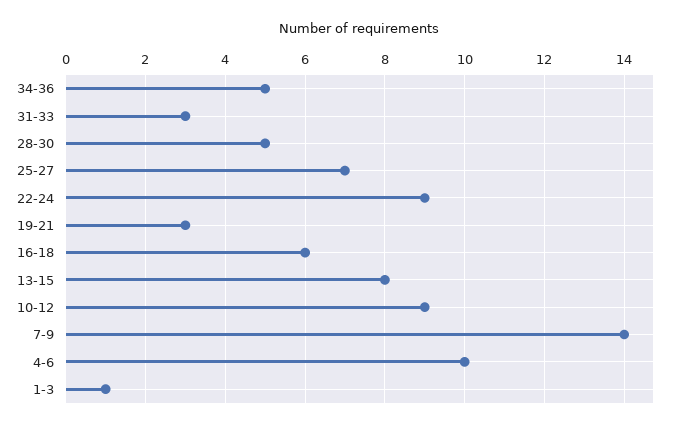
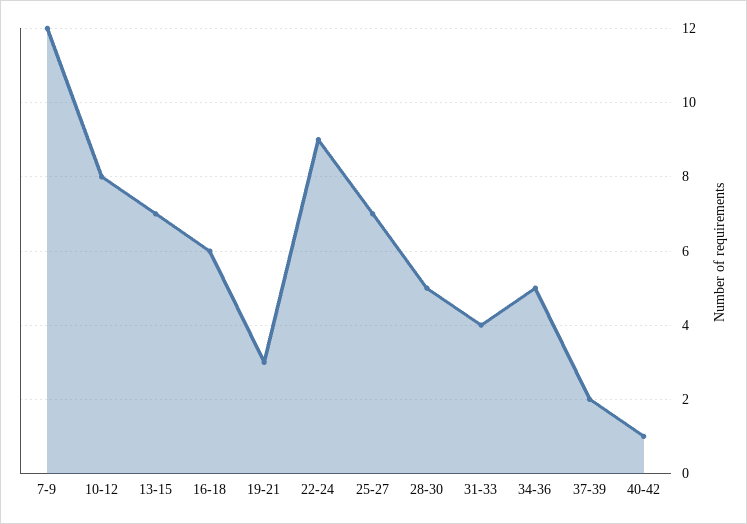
31-33: 3 -> 4
13-15: 8 -> 7
10-12: 9 -> 8
7-9: 14 -> 12
4-6: 10 -> none
1-3: 1 -> none
37-39: none -> 2
40-42: none -> 1

